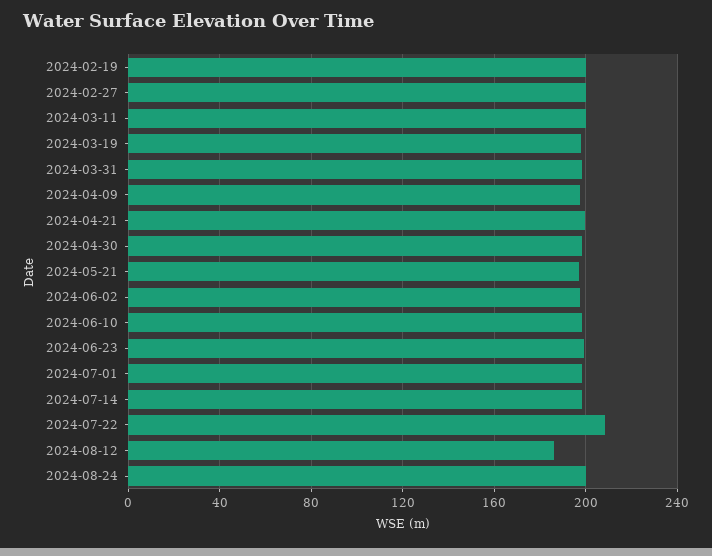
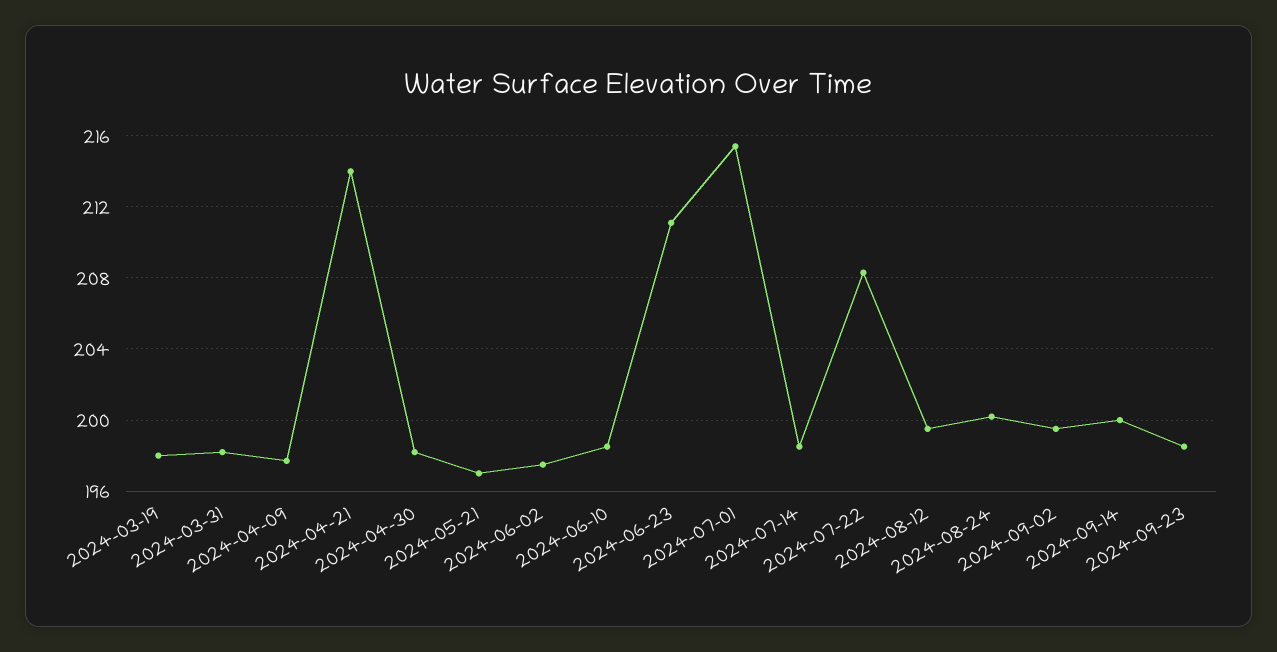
2024-02-19: 200 -> none
2024-02-27: 200 -> none
2024-03-11: 200 -> none
2024-04-21: 200 -> 214
2024-06-23: 200 -> 211
2024-07-01: 200 -> 215.5
2024-08-12: 185 -> 199.5
2024-09-02: none -> 199.5
2024-09-14: none -> 200
2024-09-23: none -> 198.5

